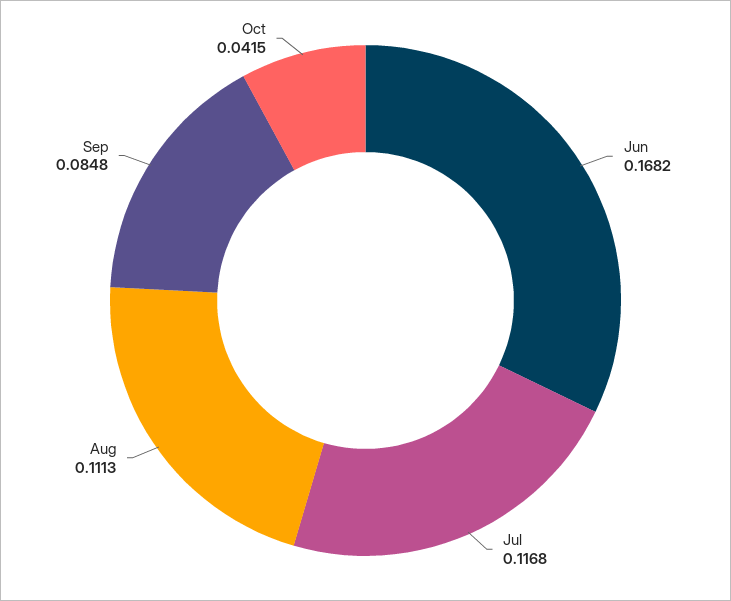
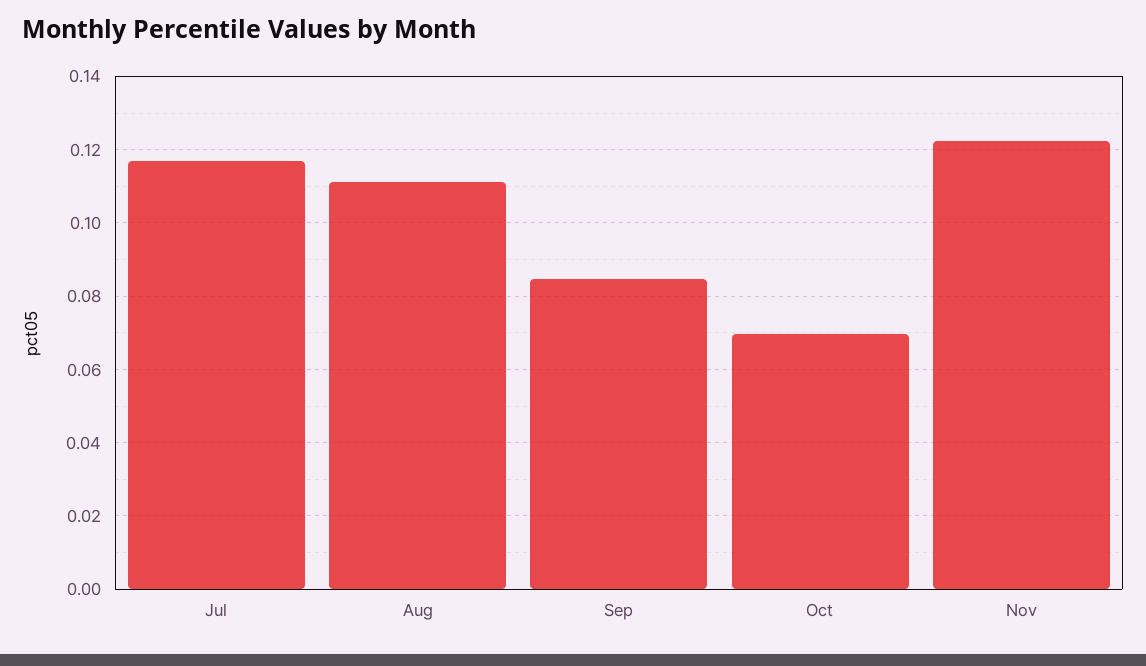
Jun: 0.1682 -> none
Oct: 0.0415 -> 0.07
Nov: none -> 0.122

